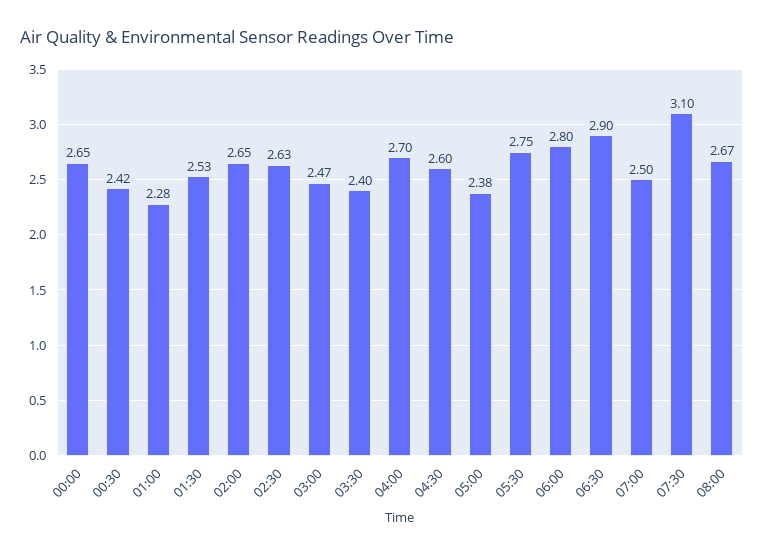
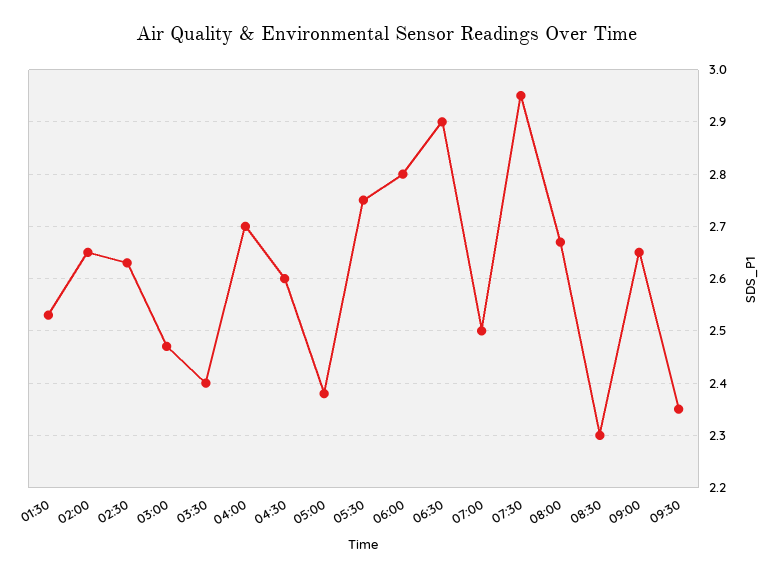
00:00: 2.65 -> none
00:30: 2.42 -> none
01:00: 2.28 -> none
07:30: 3.1 -> 2.95
08:30: none -> 2.3
09:00: none -> 2.65
09:30: none -> 2.35

